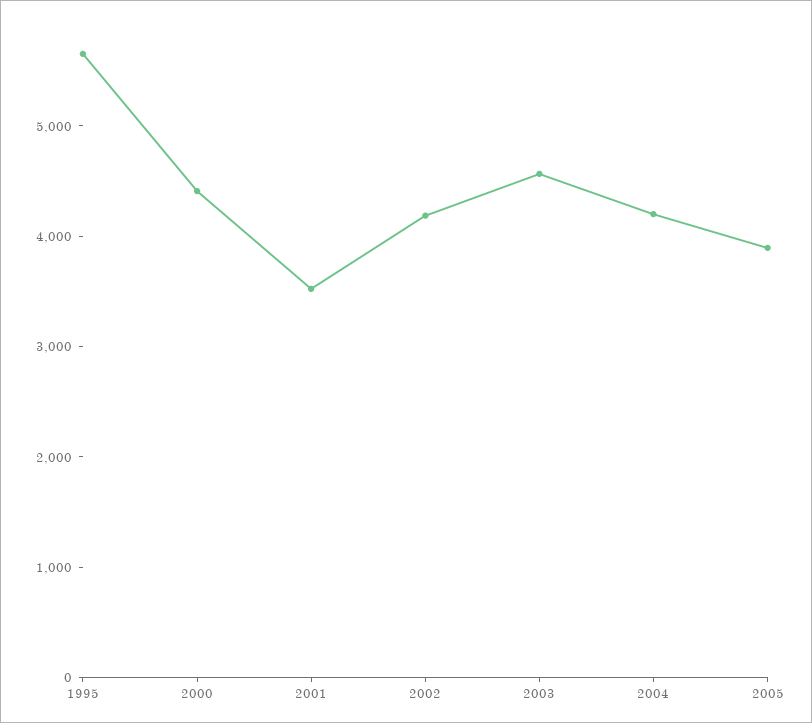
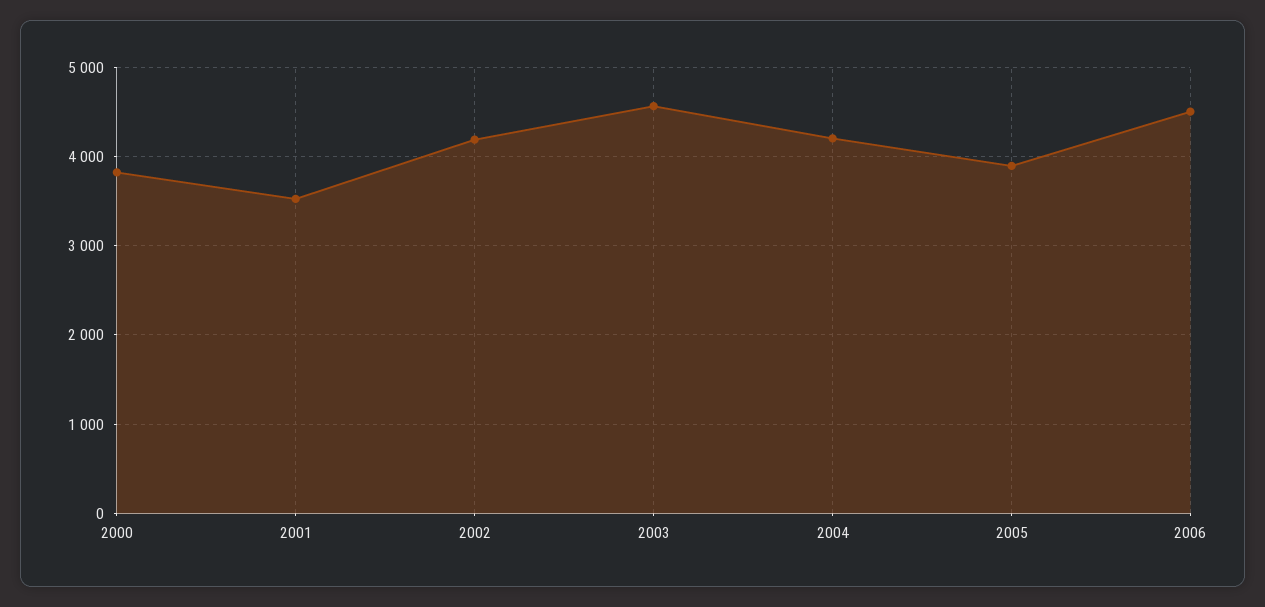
1995: 5600 -> none
2000: 4400 -> 3800
2006: none -> 4500

